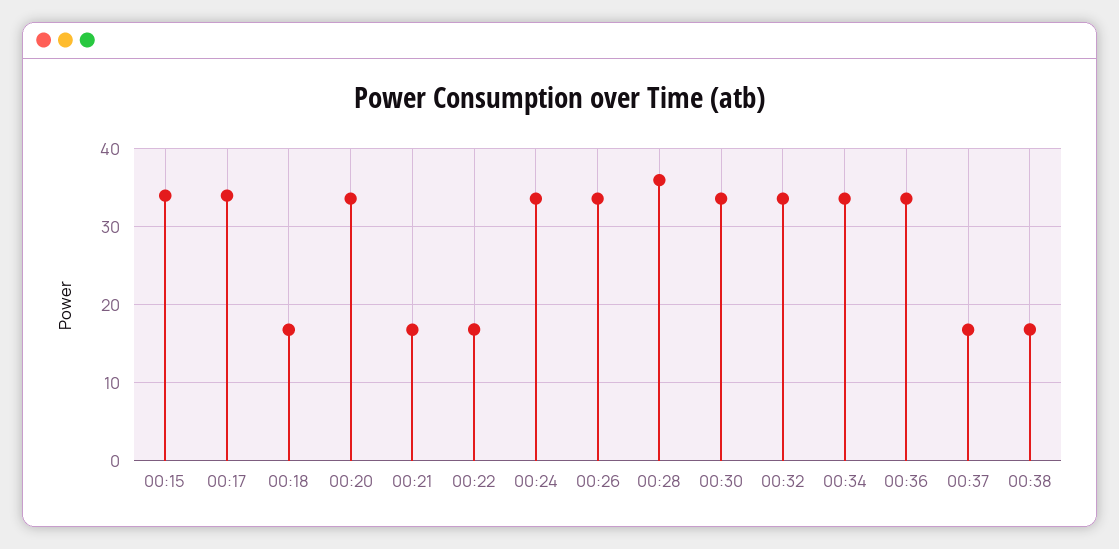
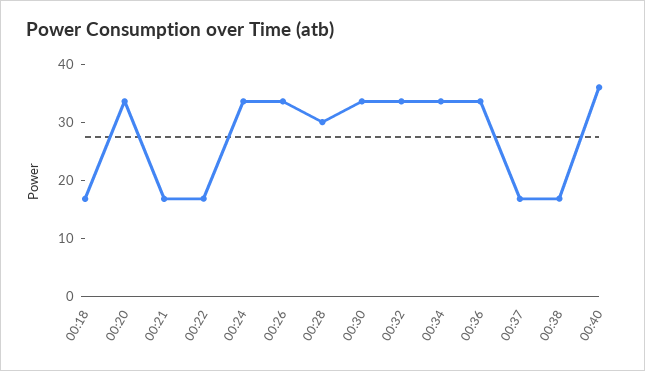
00:15: 34 -> none
00:17: 34 -> none
00:28: 36 -> 30
00:40: none -> 36

